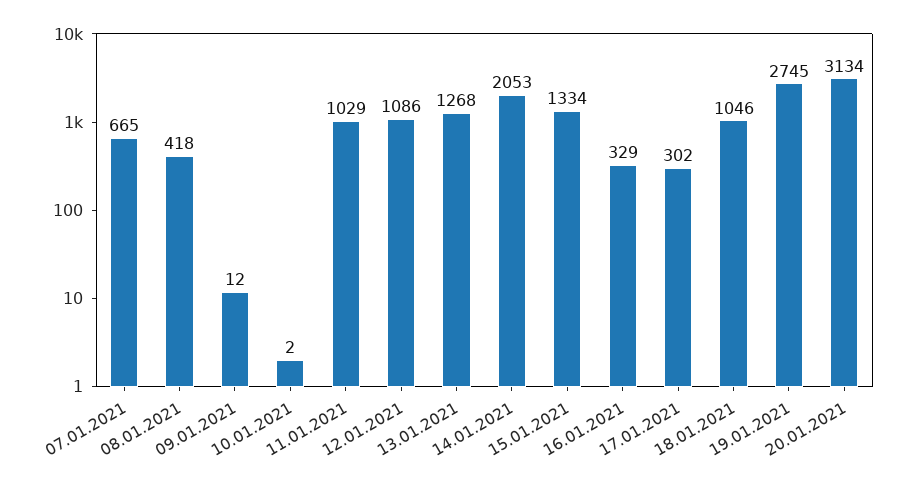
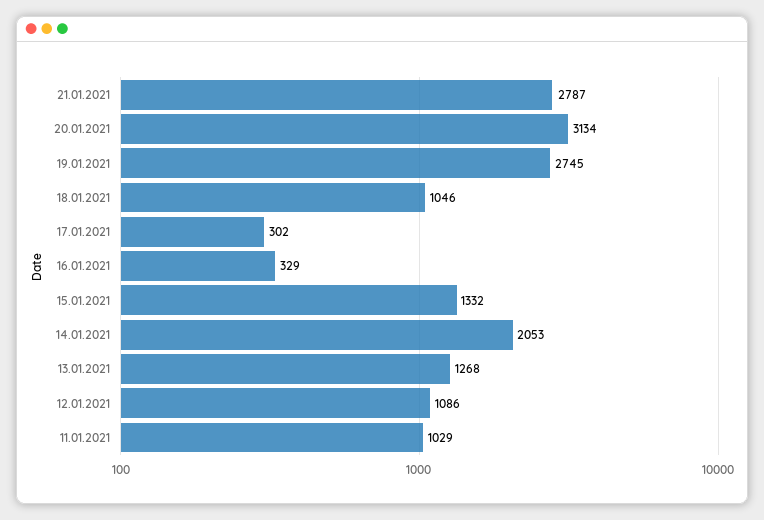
07.01.2021: 665 -> none
08.01.2021: 418 -> none
09.01.2021: 12 -> none
10.01.2021: 2 -> none
15.01.2021: 1334 -> 1332
21.01.2021: none -> 2787

